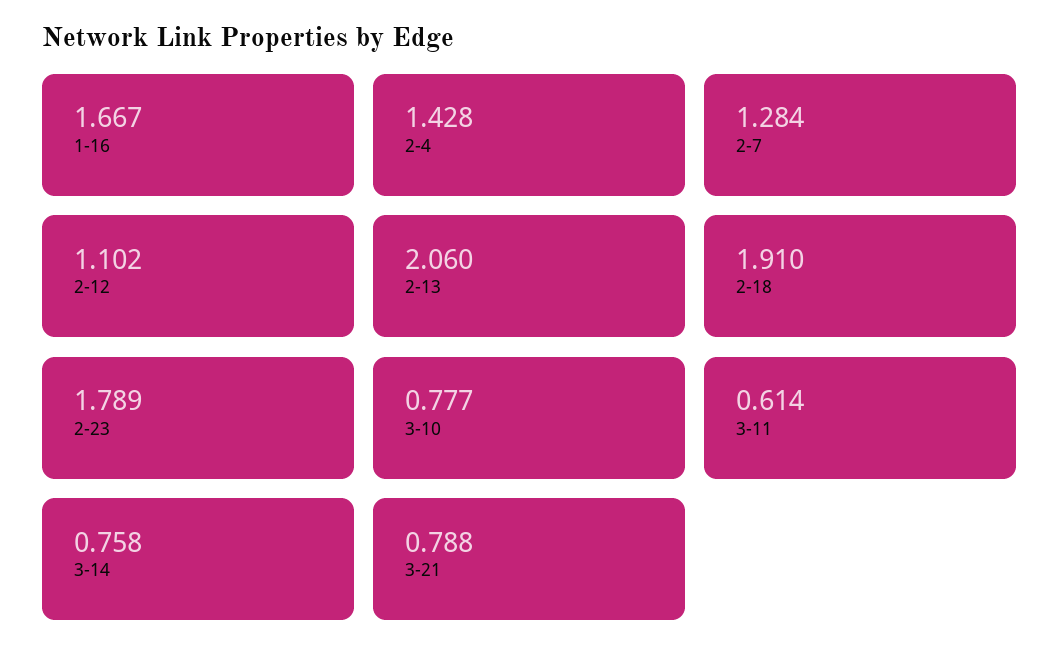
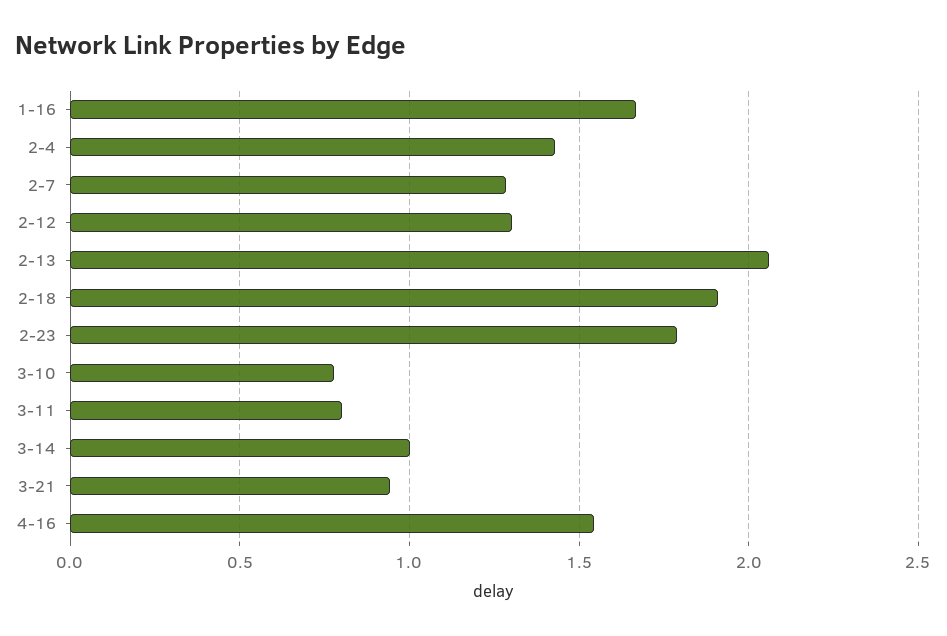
2-12: 1.102 -> 1.3
3-11: 0.614 -> 0.8
3-14: 0.758 -> 1
3-21: 0.788 -> 0.95
4-16: none -> 1.55

